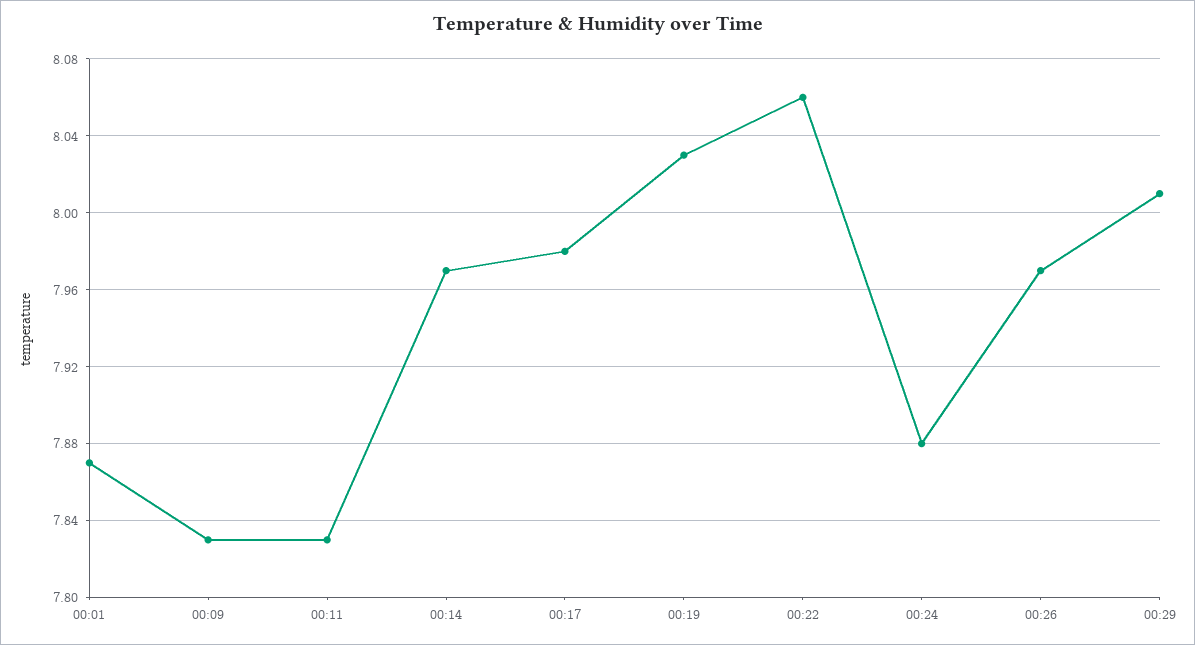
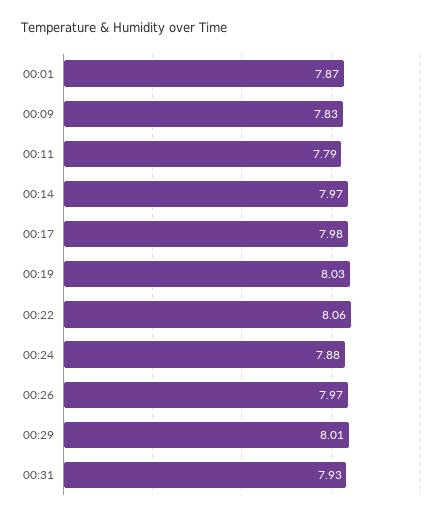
00:11: 7.83 -> 7.79
00:31: none -> 7.93

